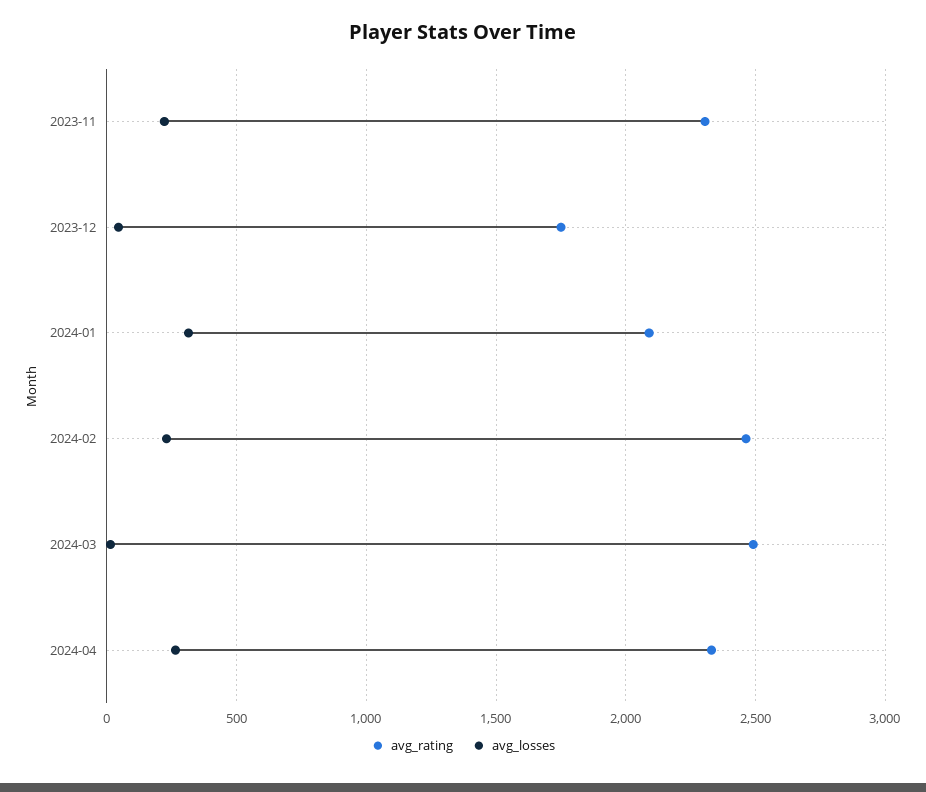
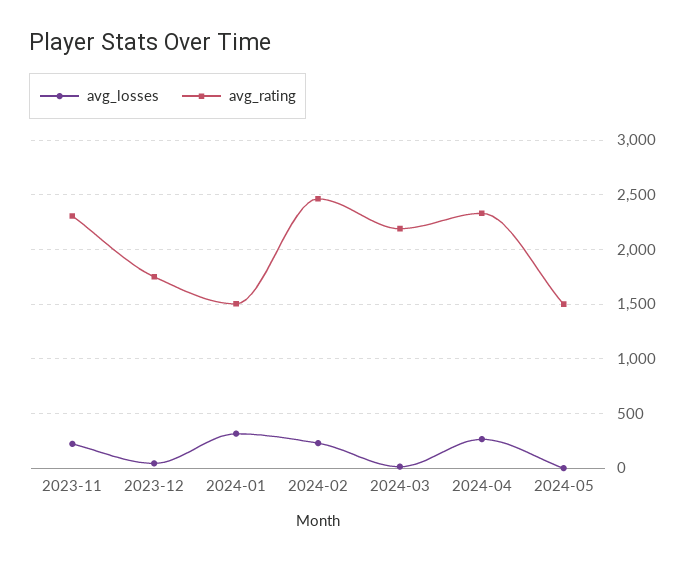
avg_rating, 2024-01: 2100 -> 1500
avg_rating, 2024-03: 2500 -> 2200
avg_losses, 2024-05: none -> 0
avg_rating, 2024-05: none -> 1500

